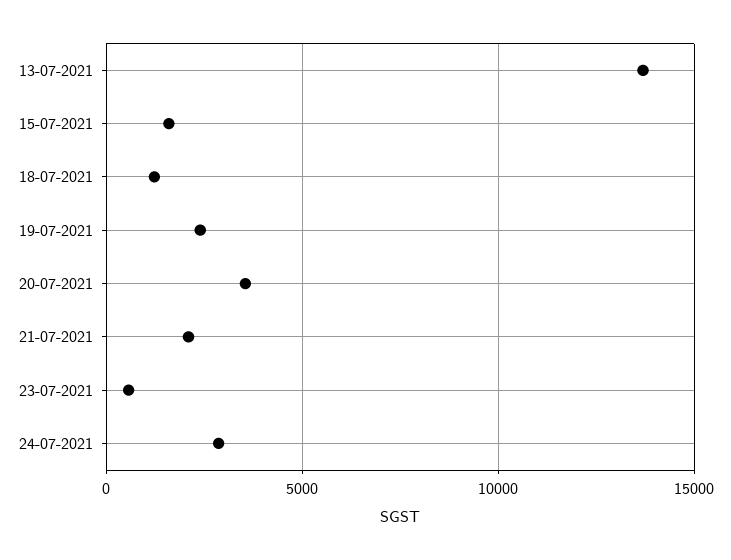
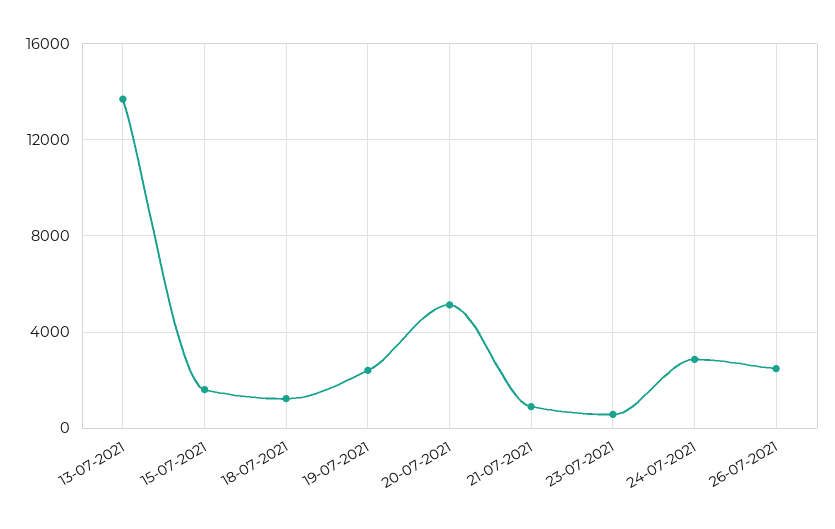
20-07-2021: 3500 -> 5000
21-07-2021: 2000 -> 1000
26-07-2021: none -> 2500

